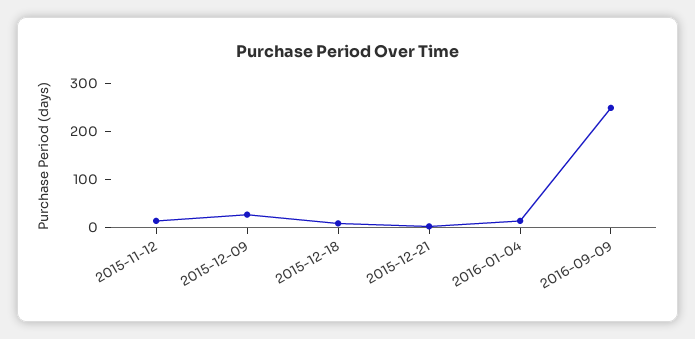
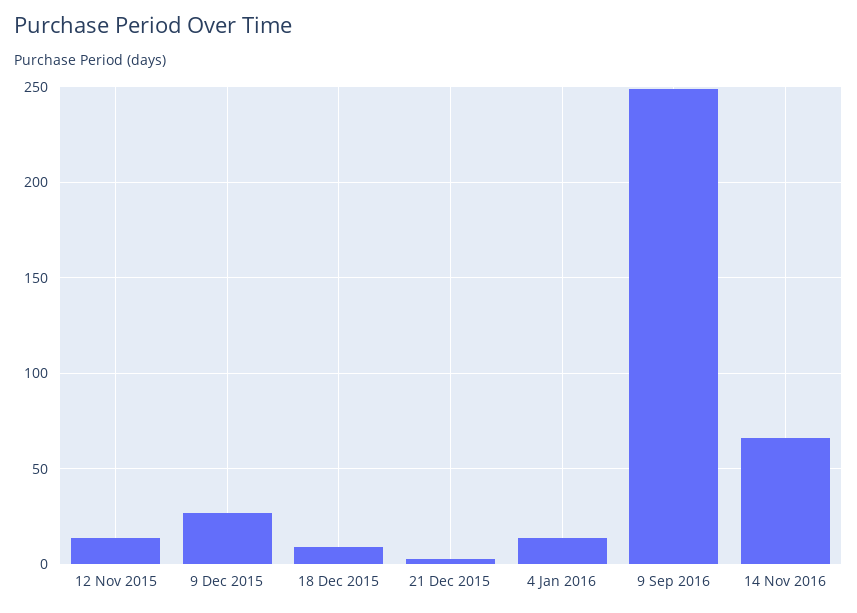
14 Nov 2016: none -> 65

